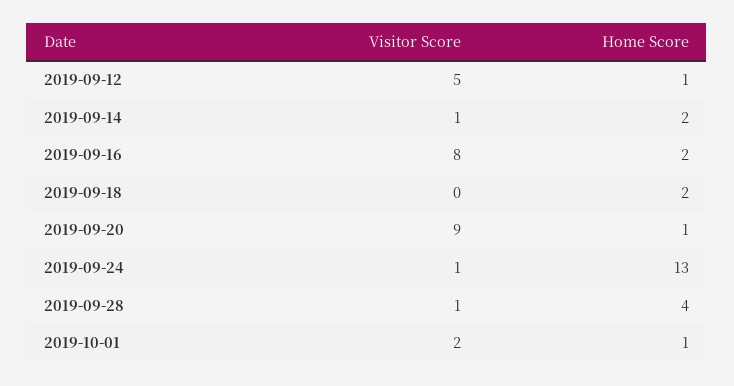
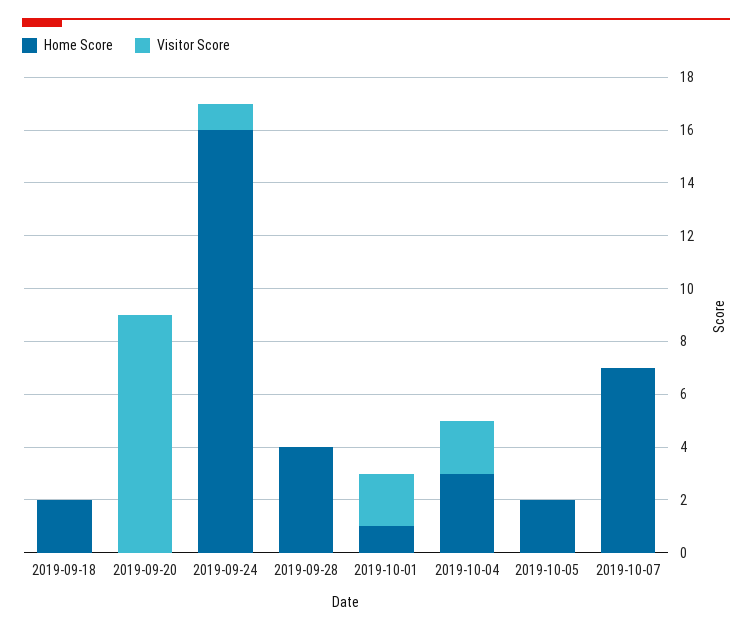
Visitor Score, 2019-09-12: 5 -> none
Home Score, 2019-09-12: 1 -> none
Visitor Score, 2019-09-14: 1 -> none
Home Score, 2019-09-14: 2 -> none
Visitor Score, 2019-09-16: 8 -> none
Home Score, 2019-09-16: 2 -> none
Home Score, 2019-09-20: 1 -> 0
Home Score, 2019-09-24: 13 -> 16
Visitor Score, 2019-09-28: 1 -> 0
Home Score, 2019-10-04: none -> 3
Visitor Score, 2019-10-04: none -> 2
Home Score, 2019-10-05: none -> 2
Visitor Score, 2019-10-05: none -> 0
Home Score, 2019-10-07: none -> 7
Visitor Score, 2019-10-07: none -> 0

